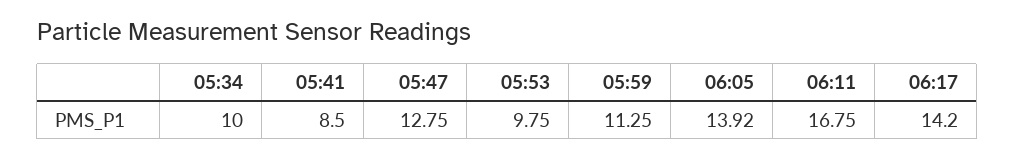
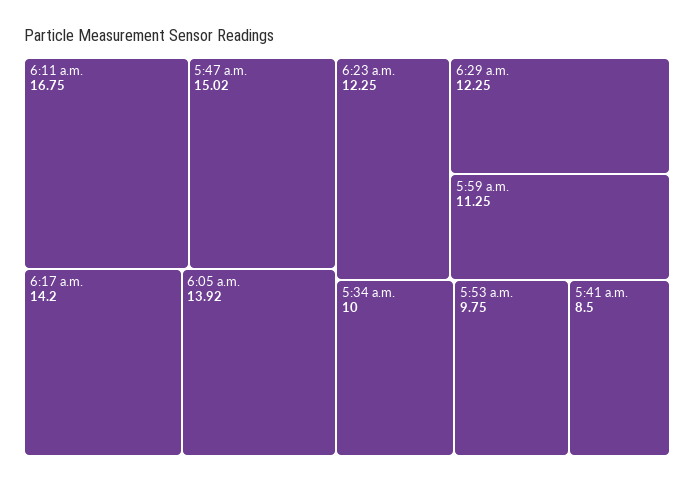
05:47: 12.75 -> 15.02
6:23 a.m.: none -> 12.25
6:29 a.m.: none -> 12.25

